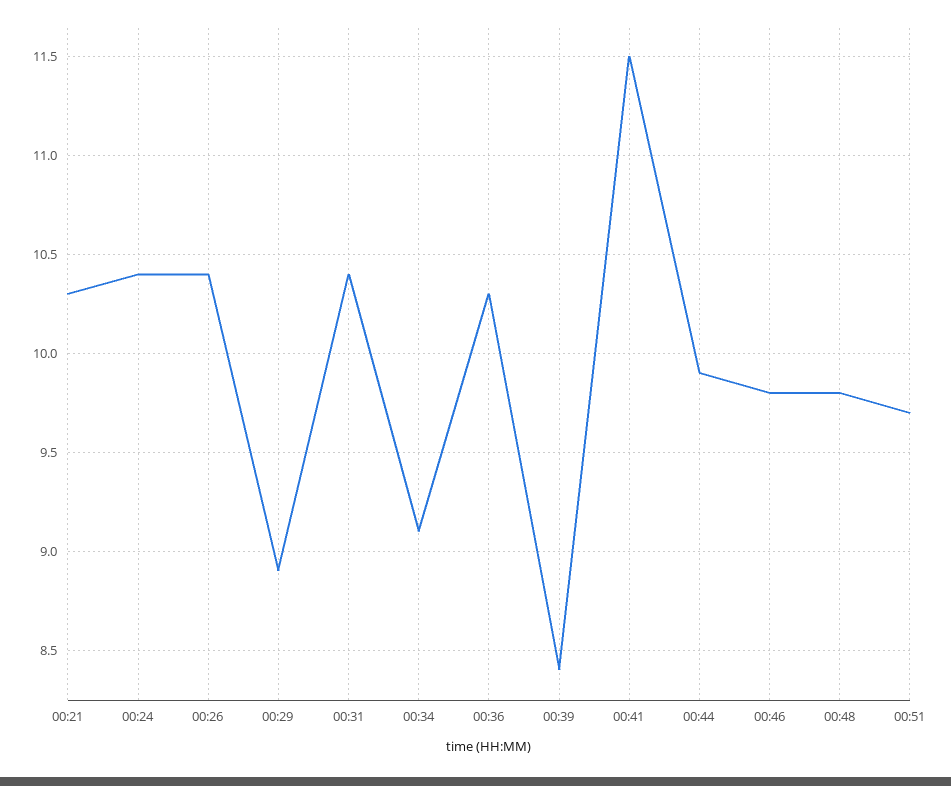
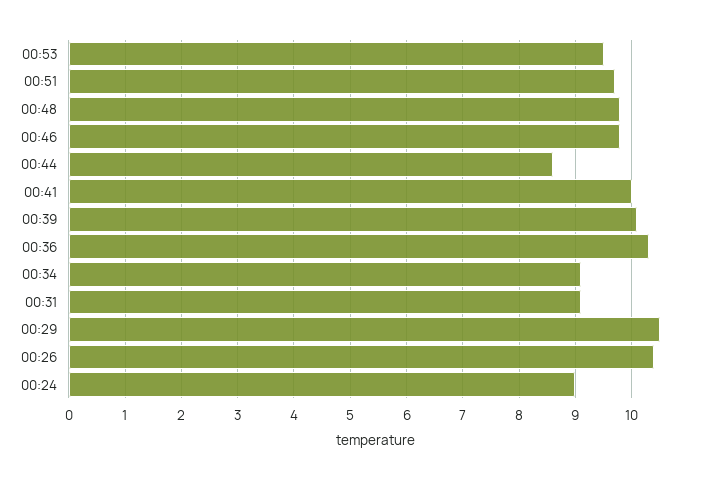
00:21: 10.3 -> none
00:24: 10.4 -> 9
00:29: 8.9 -> 10.5
00:31: 10.4 -> 9
00:39: 8.4 -> 10
00:41: 11.5 -> 10
00:44: 9.9 -> 8.5
00:53: none -> 9.5

